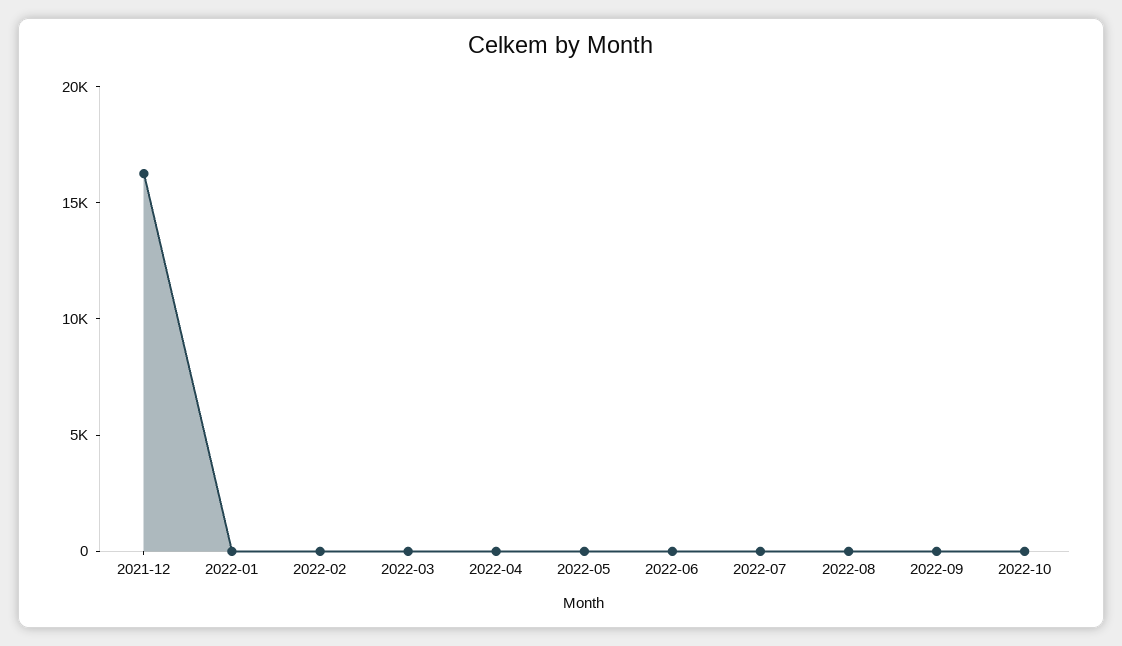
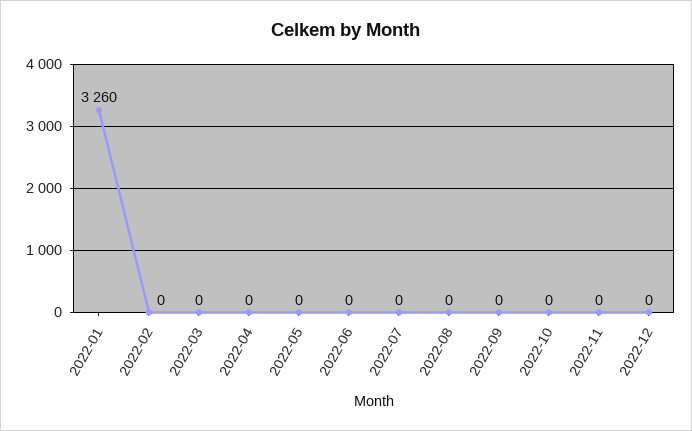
2021-12: 16000 -> none
2022-01: 0 -> 3260
2022-11: none -> 0
2022-12: none -> 0

